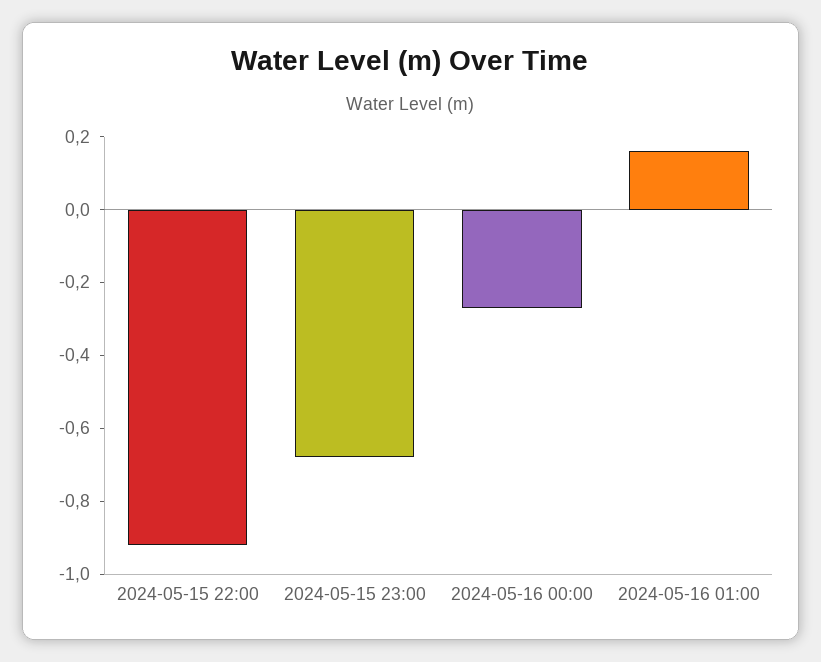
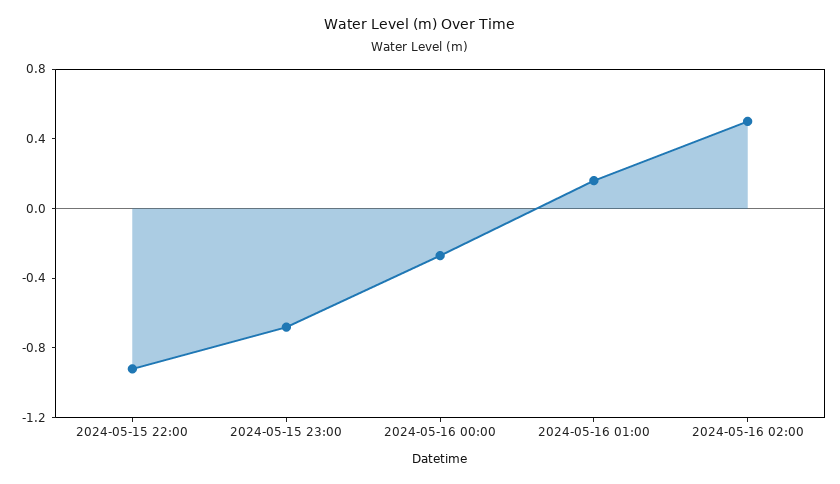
2024-05-16 02:00: none -> 0.5

